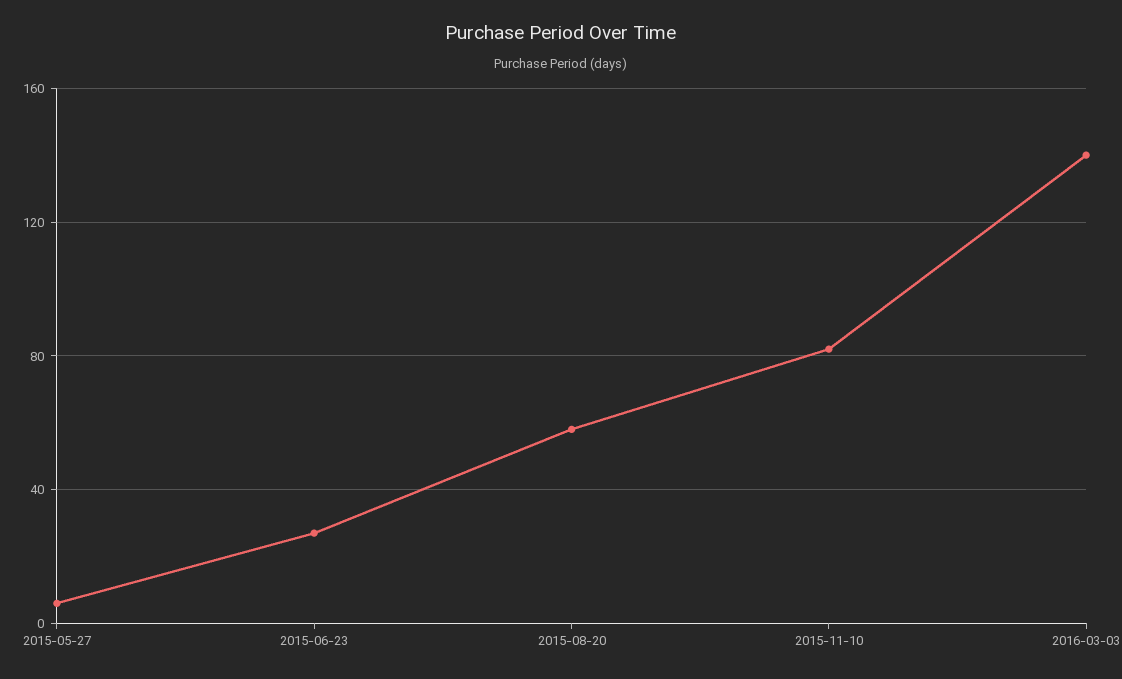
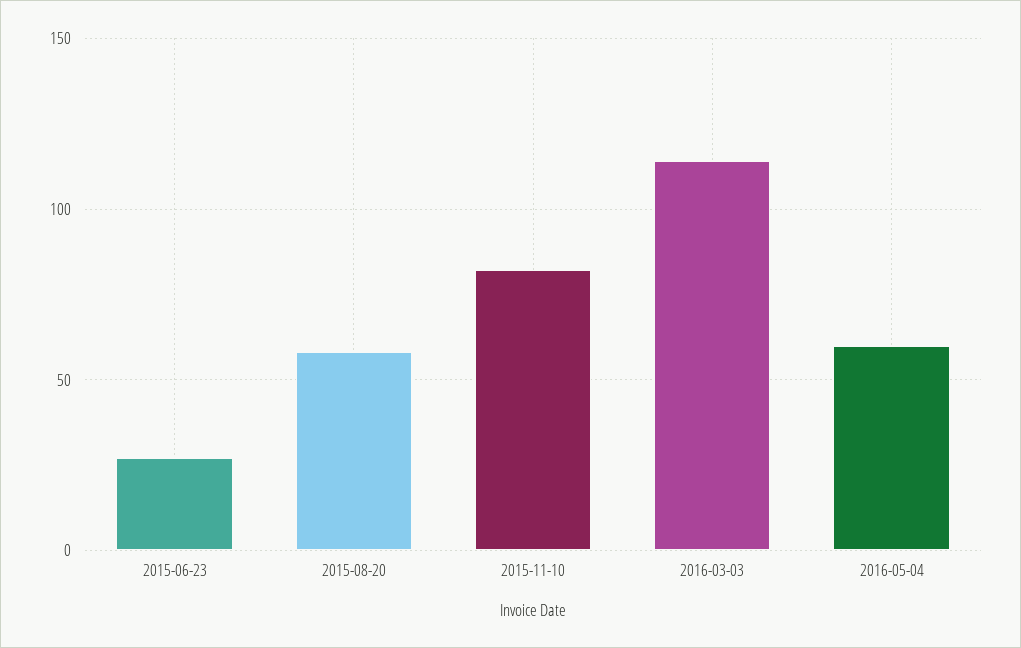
2015-05-27: 5 -> none
2016-03-03: 140 -> 115
2016-05-04: none -> 60

